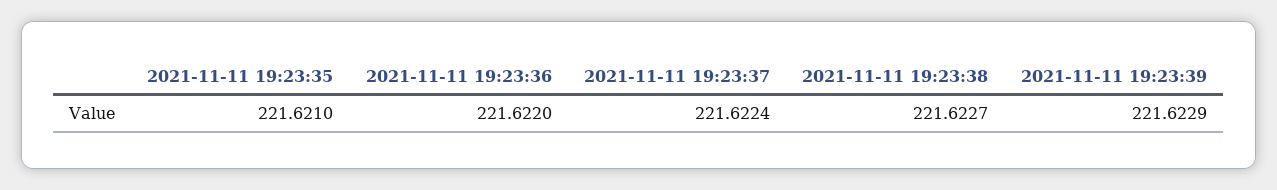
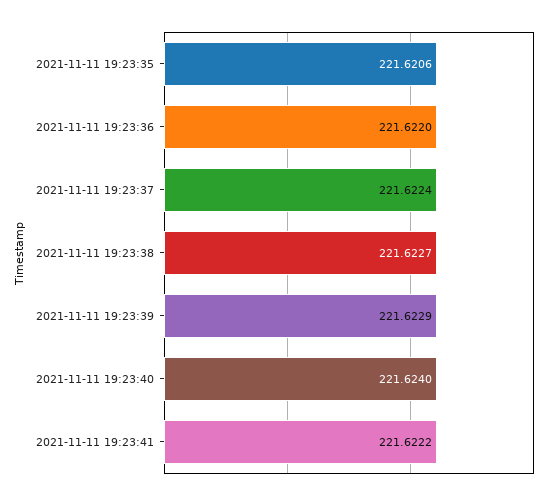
2021-11-11 19:23:35: 221.621 -> 221.6206
2021-11-11 19:23:40: none -> 221.624
2021-11-11 19:23:41: none -> 221.6222

